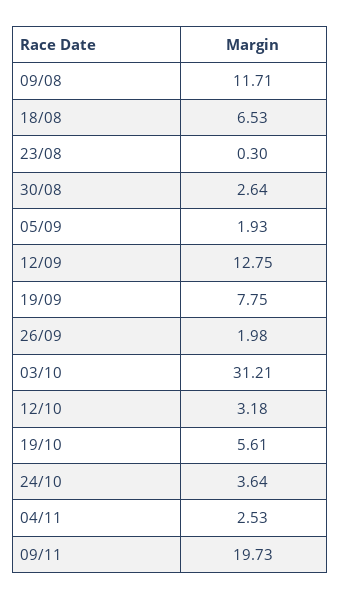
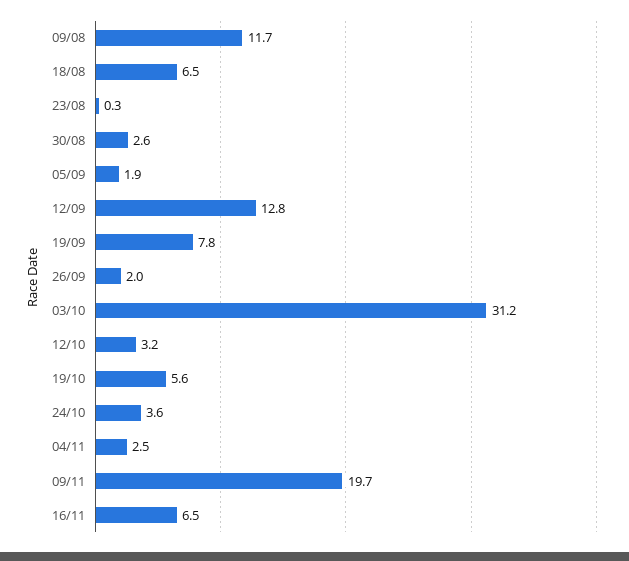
16/11: none -> 6.5

